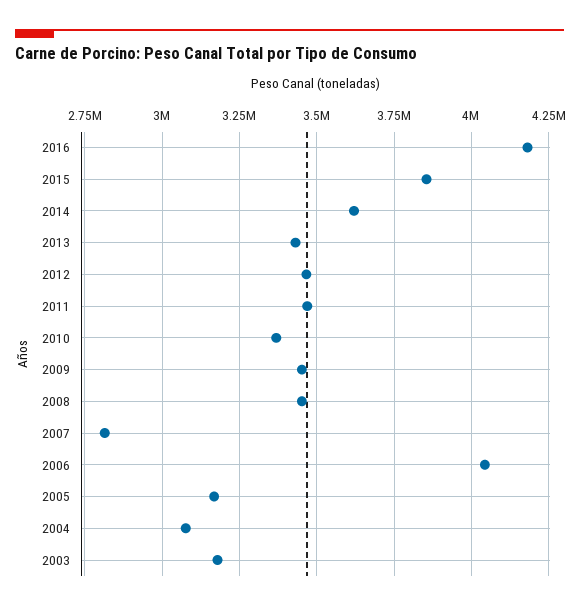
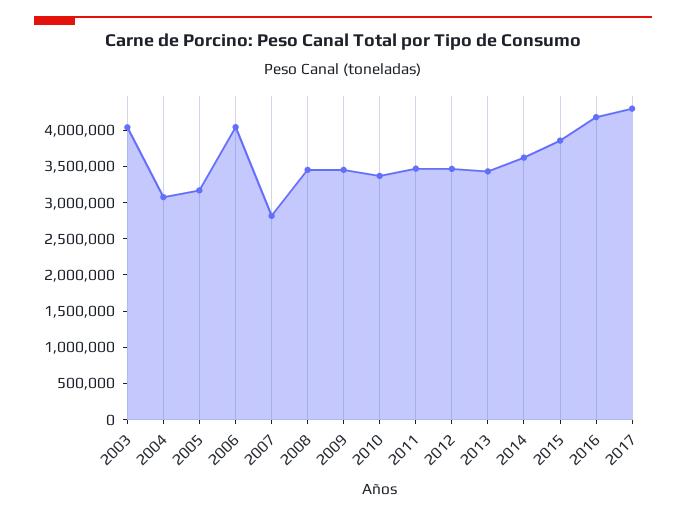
2003: 3175000 -> 4000000
2017: none -> 4250000

